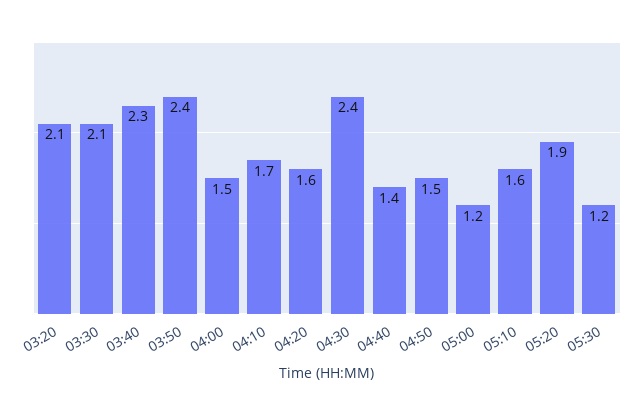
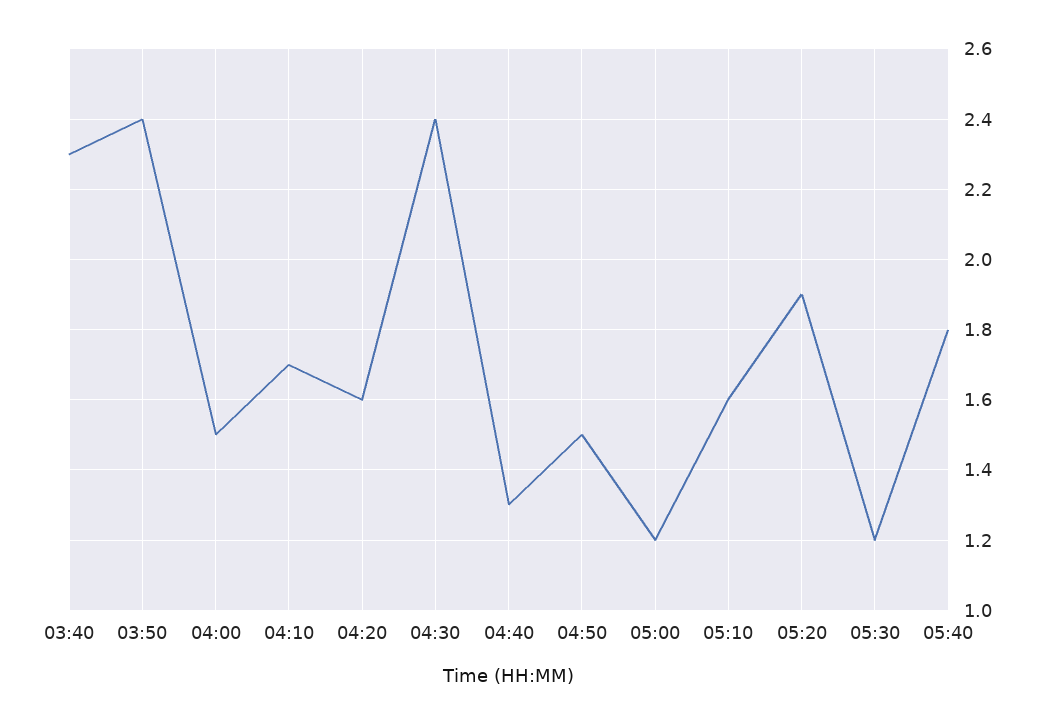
03:20: 2.1 -> none
03:30: 2.1 -> none
04:40: 1.4 -> 1.3
05:40: none -> 1.8

